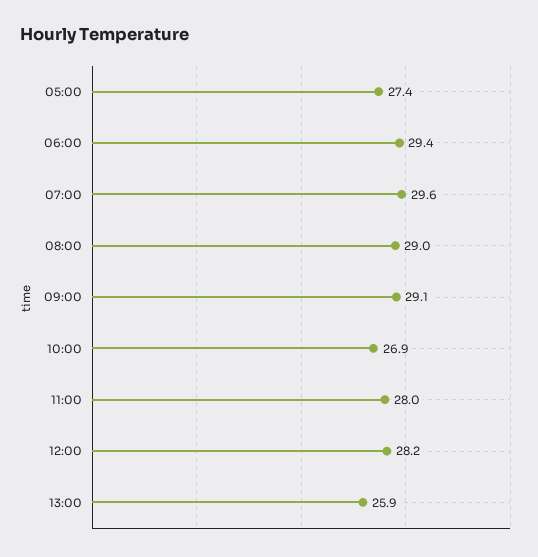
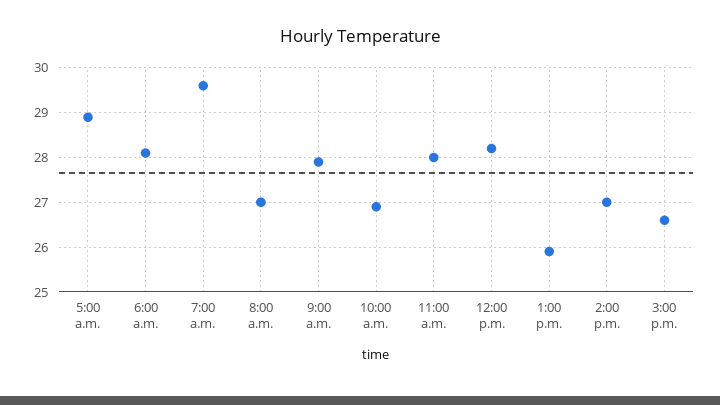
05:00: 27.4 -> 29
06:00: 29.4 -> 28
08:00: 29 -> 27
09:00: 29.1 -> 28
2:00 p.m.: none -> 27
3:00 p.m.: none -> 26.5

